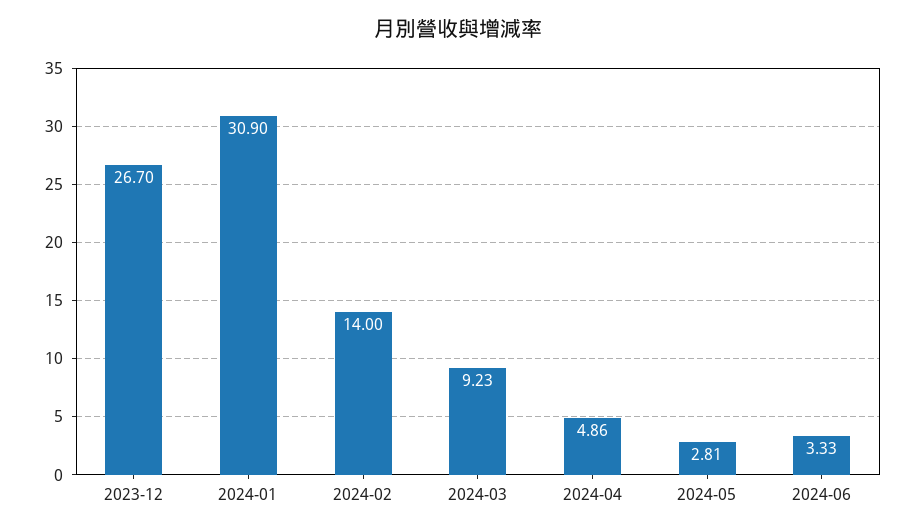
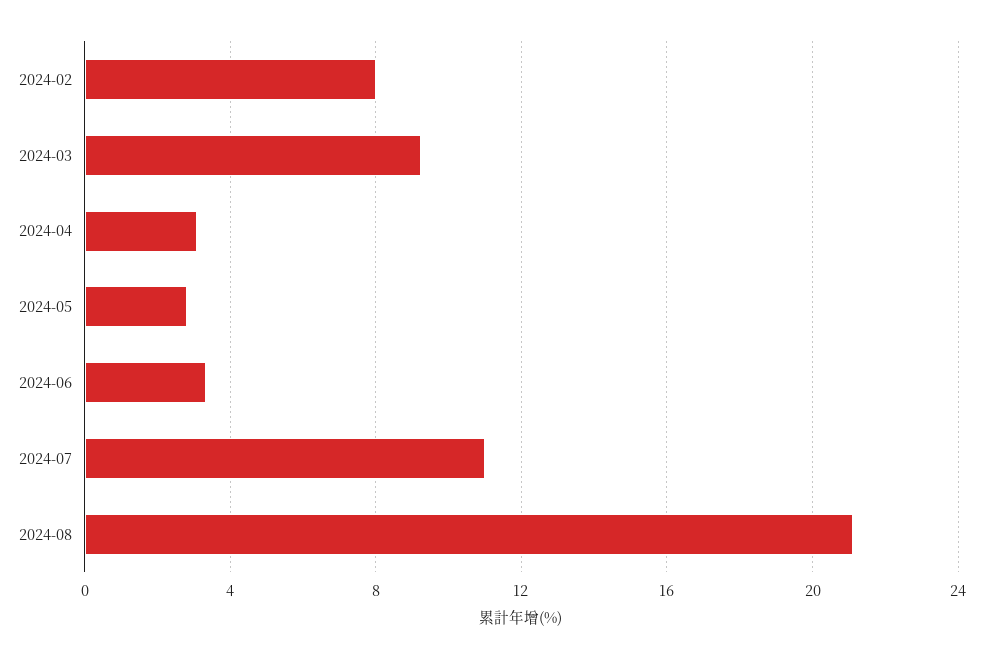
2023-12: 26.7 -> none
2024-01: 30.9 -> none
2024-02: 14 -> 8
2024-04: 4.86 -> 3
2024-07: none -> 11
2024-08: none -> 21

